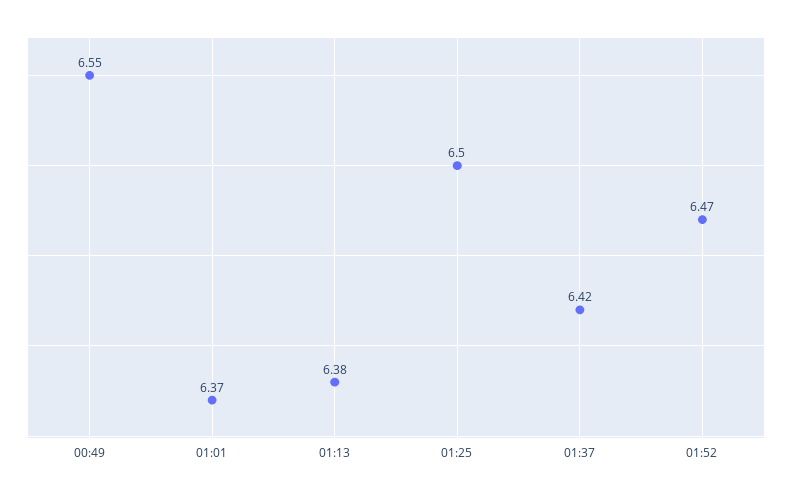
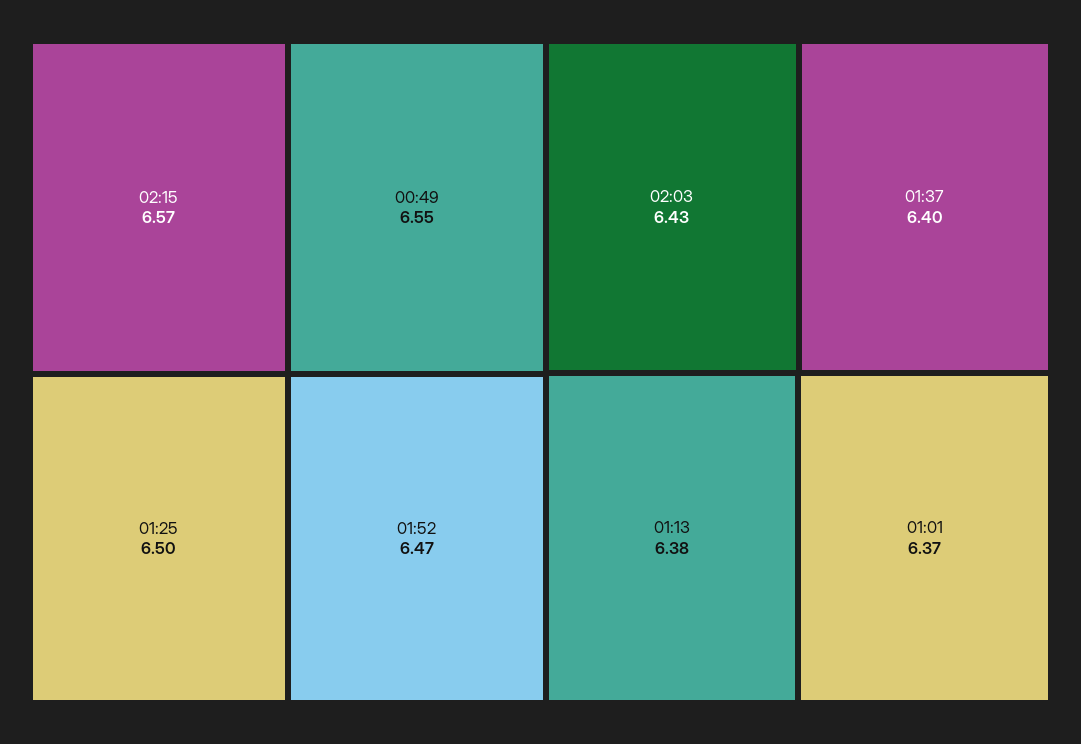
01:37: 6.42 -> 6.4
02:15: none -> 6.57
02:03: none -> 6.43

